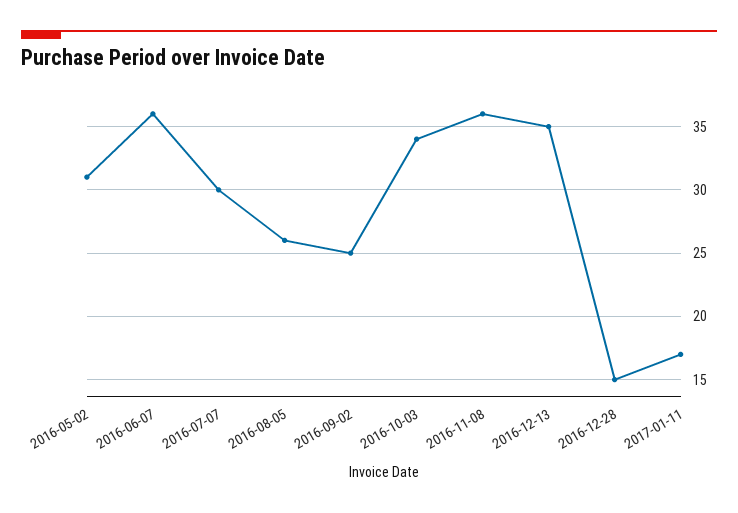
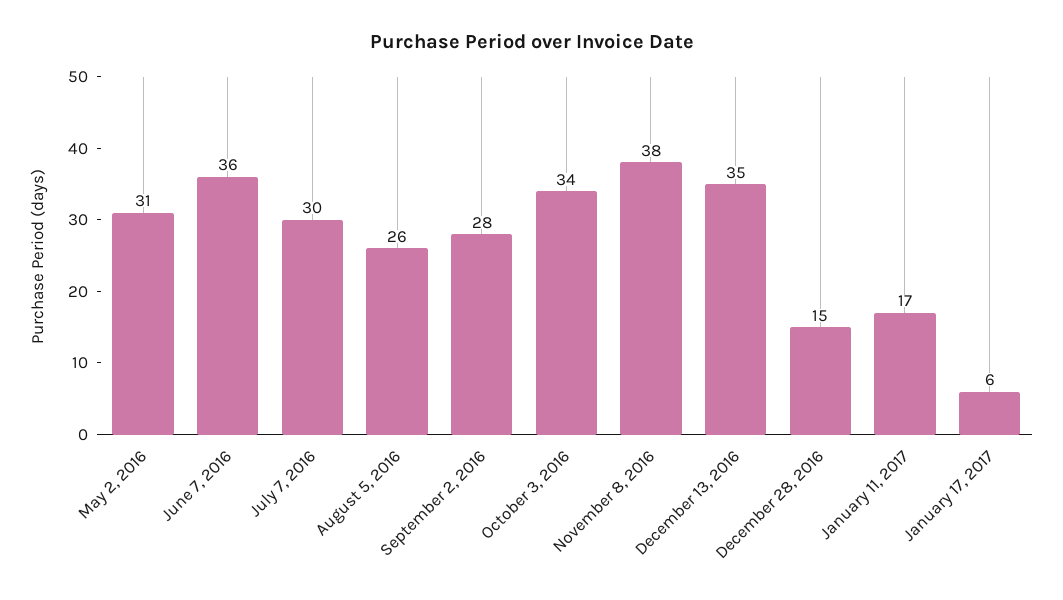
2016-09-02: 25 -> 28
2016-11-08: 36 -> 38
January 17, 2017: none -> 6

